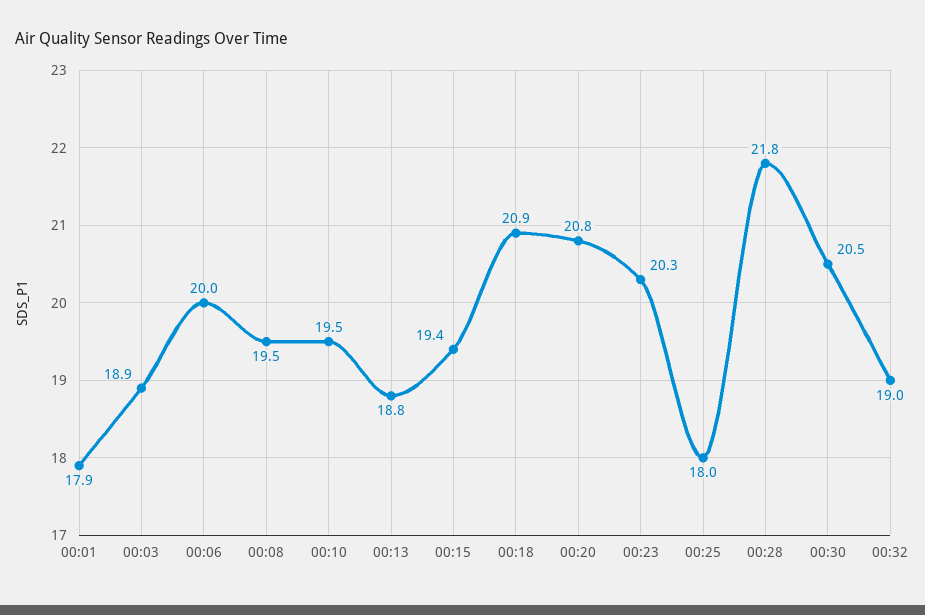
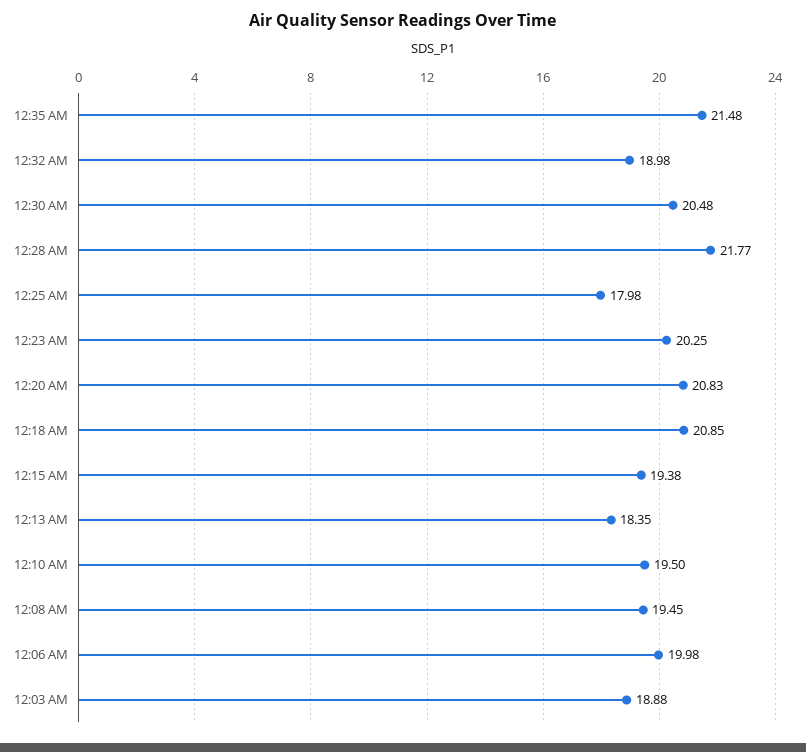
00:01: 17.9 -> none
00:13: 18.8 -> 18.35
12:35 AM: none -> 21.48

